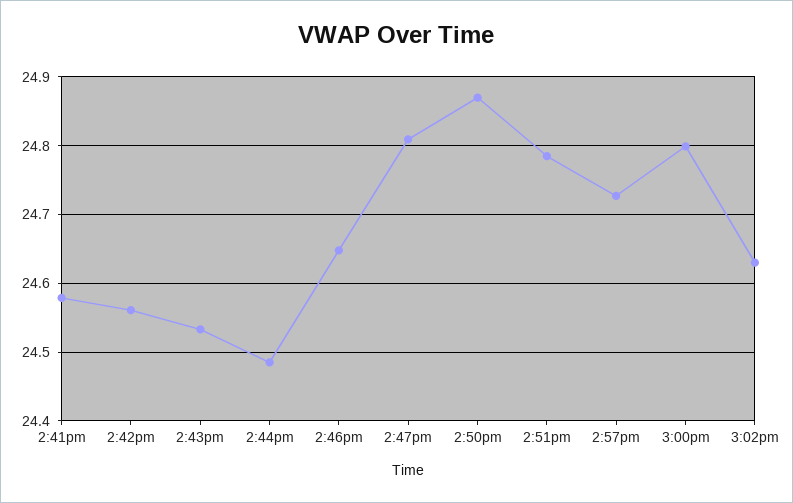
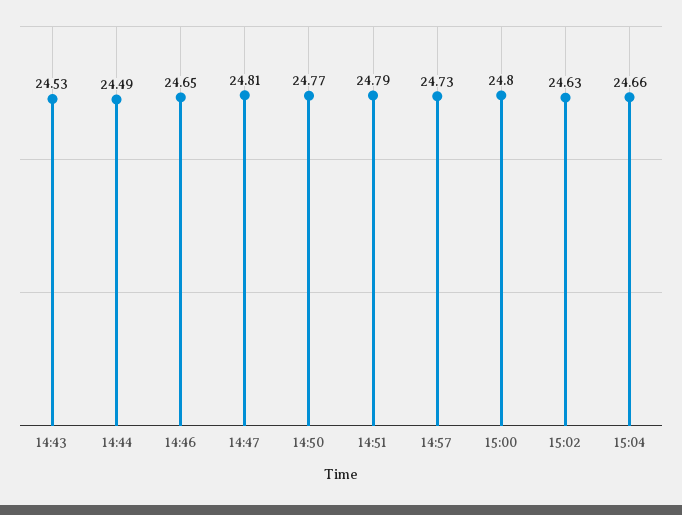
2:41pm: 24.58 -> none
2:42pm: 24.56 -> none
2:50pm: 24.87 -> 24.77
15:04: none -> 24.66

